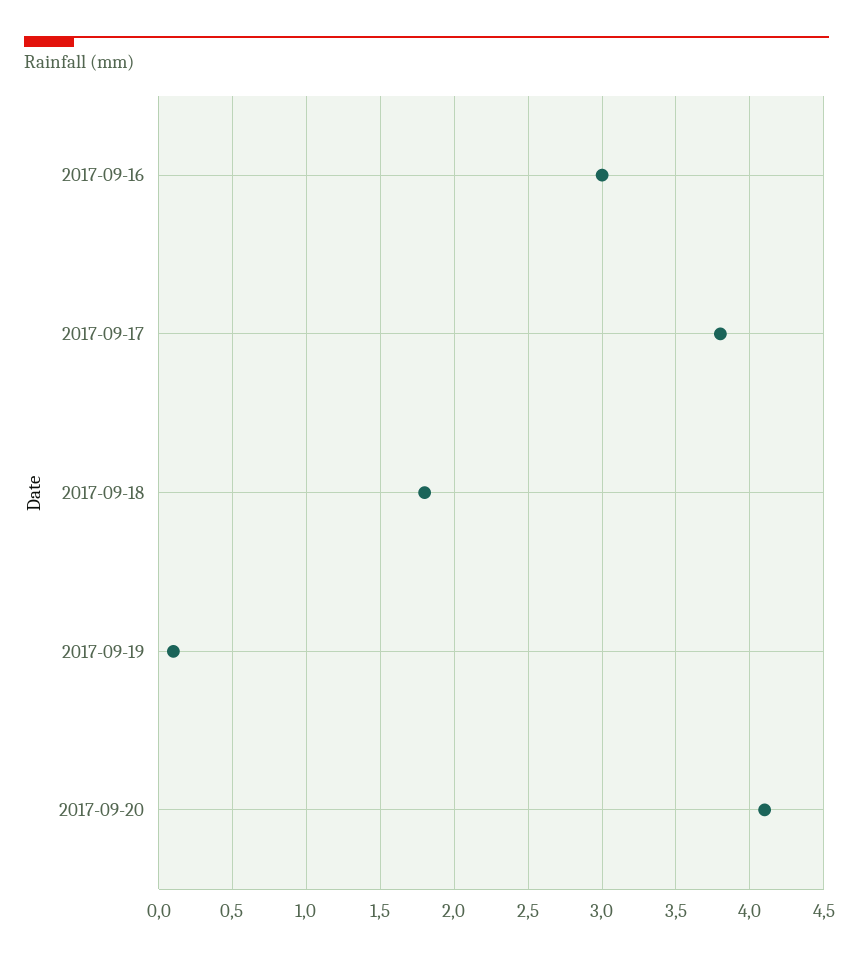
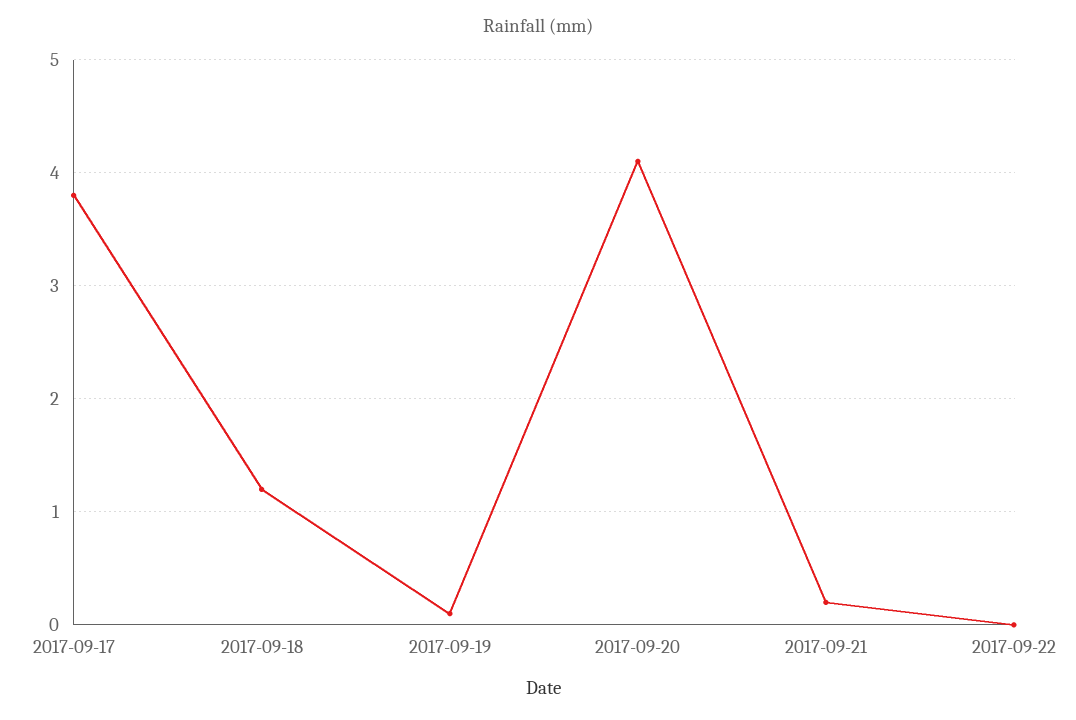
2017-09-16: 3 -> none
2017-09-18: 1.8 -> 1.2
2017-09-21: none -> 0.2
2017-09-22: none -> 0

